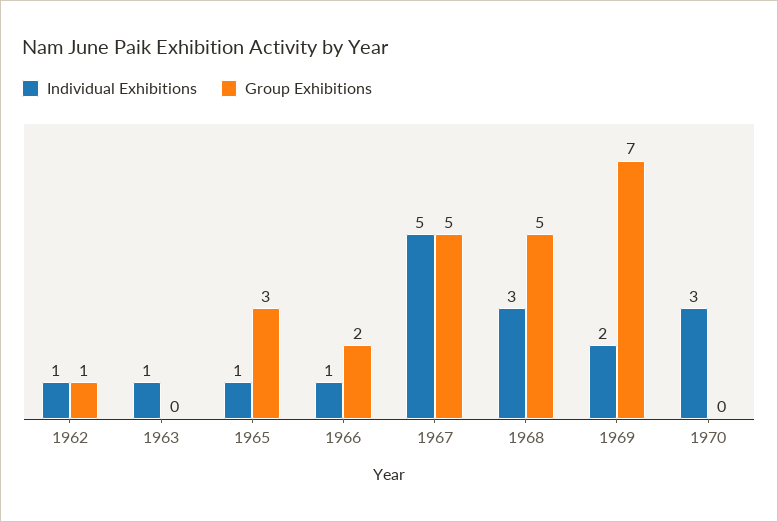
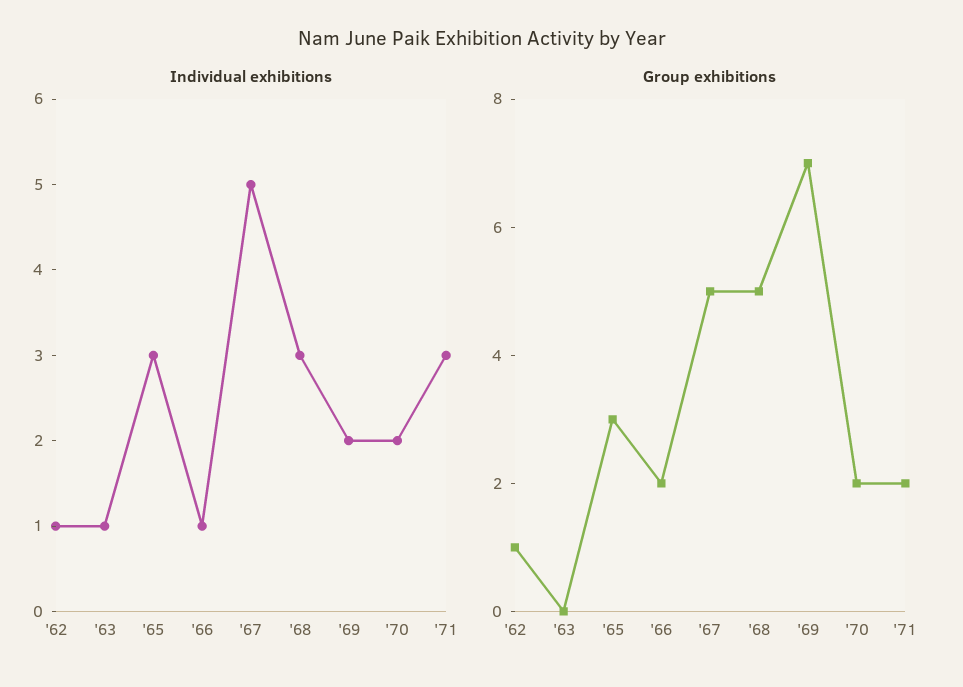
Individual Exhibitions, 1965: 1 -> 3
Individual Exhibitions, 1970: 3 -> 2
Group Exhibitions, 1970: 0 -> 2
Individual Exhibitions, '71: none -> 3
Group Exhibitions, '71: none -> 2

